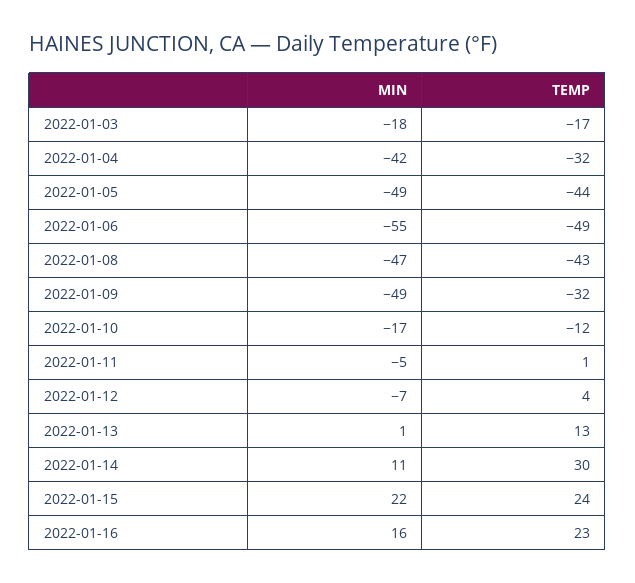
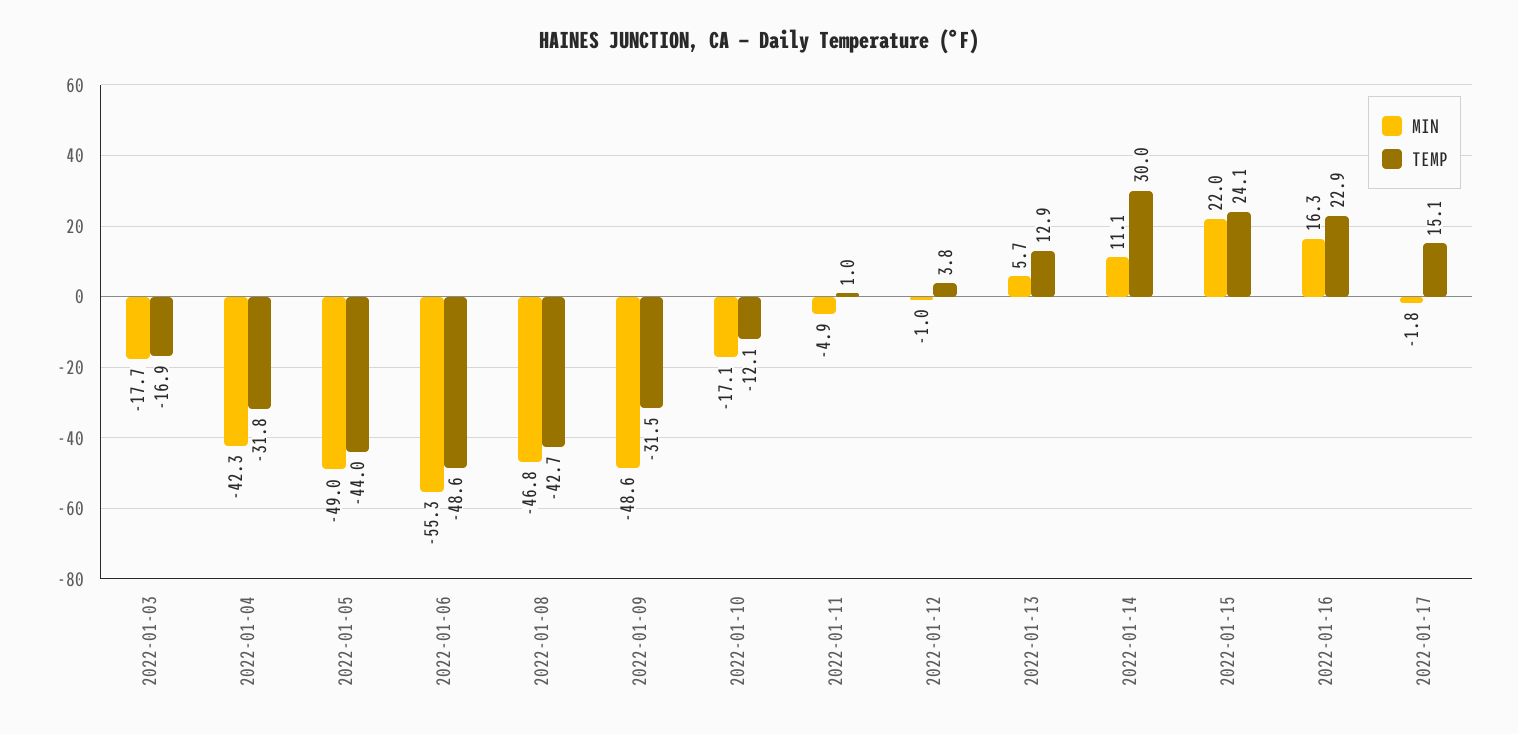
MIN, 2022-01-12: -7 -> -1
MIN, 2022-01-13: 1 -> 5.7
MIN, 2022-01-17: none -> -1.8
TEMP, 2022-01-17: none -> 15.1

